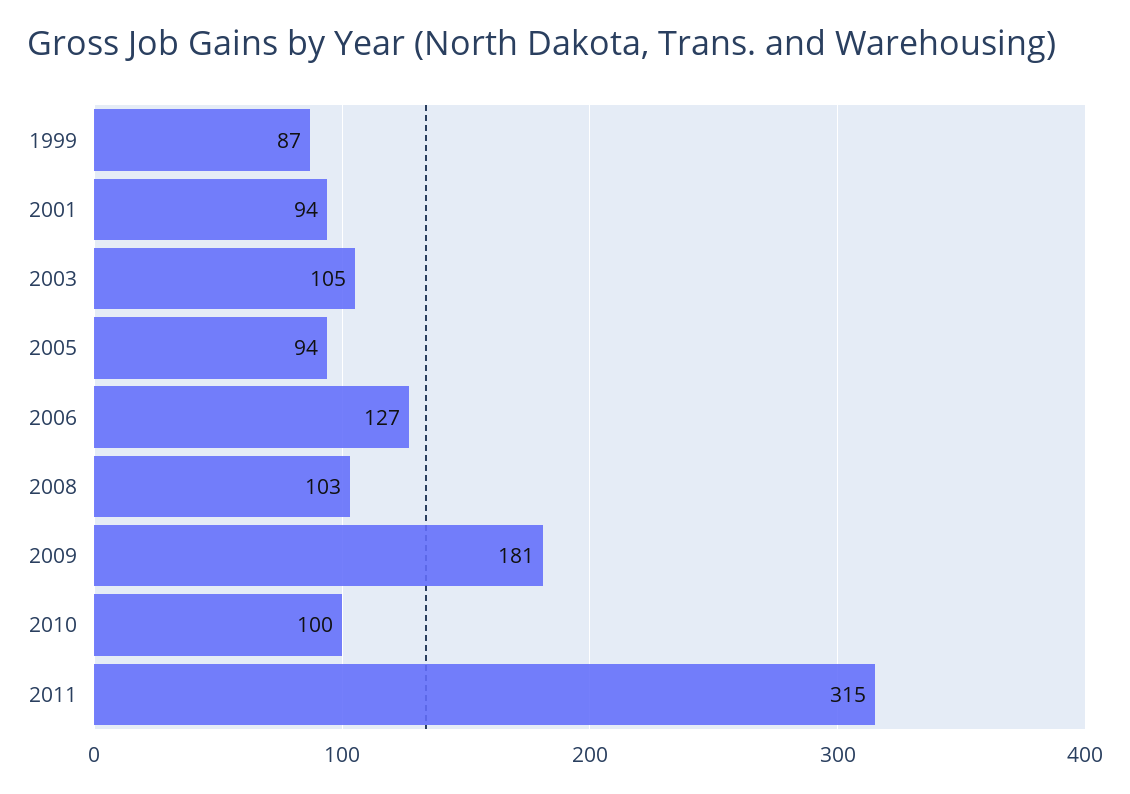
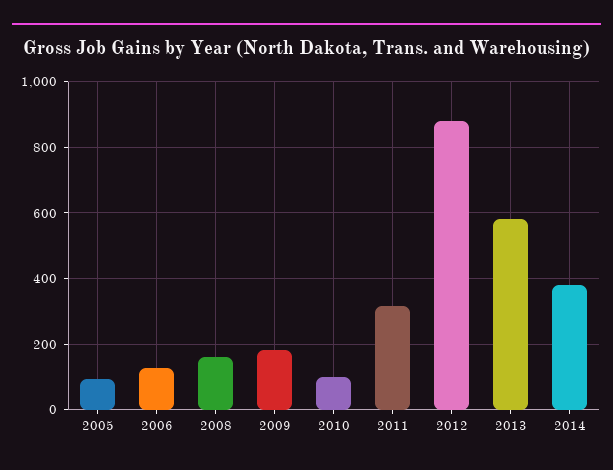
1999: 87 -> none
2001: 94 -> none
2003: 105 -> none
2008: 103 -> 160
2012: none -> 880
2013: none -> 580
2014: none -> 380

